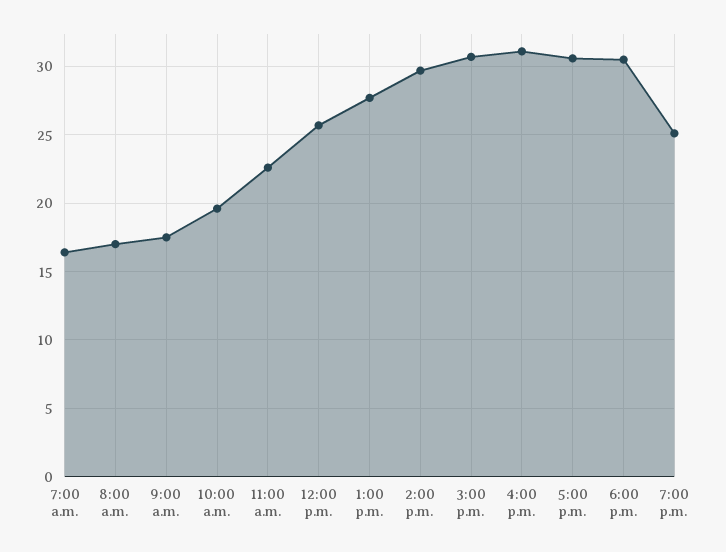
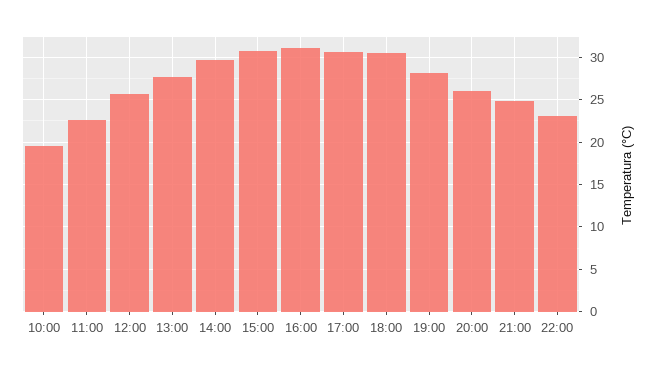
7:00 a.m.: 16.5 -> none
8:00 a.m.: 17 -> none
9:00 a.m.: 17.5 -> none
7:00 p.m.: 25 -> 28
20:00: none -> 26
21:00: none -> 25
22:00: none -> 23

